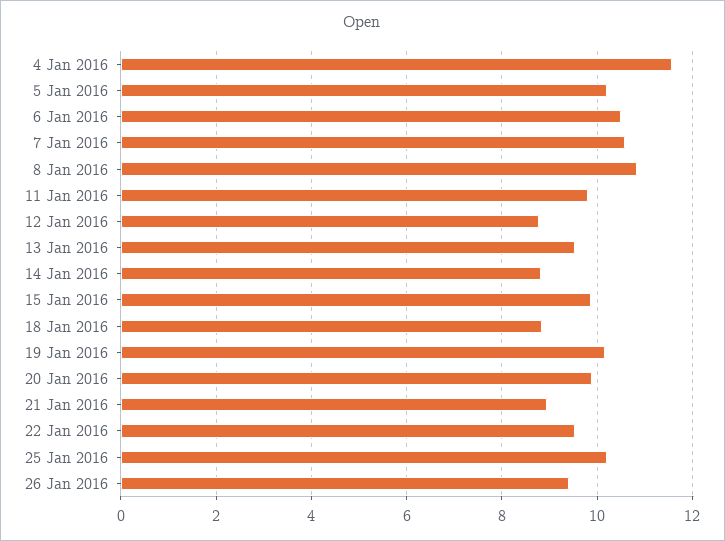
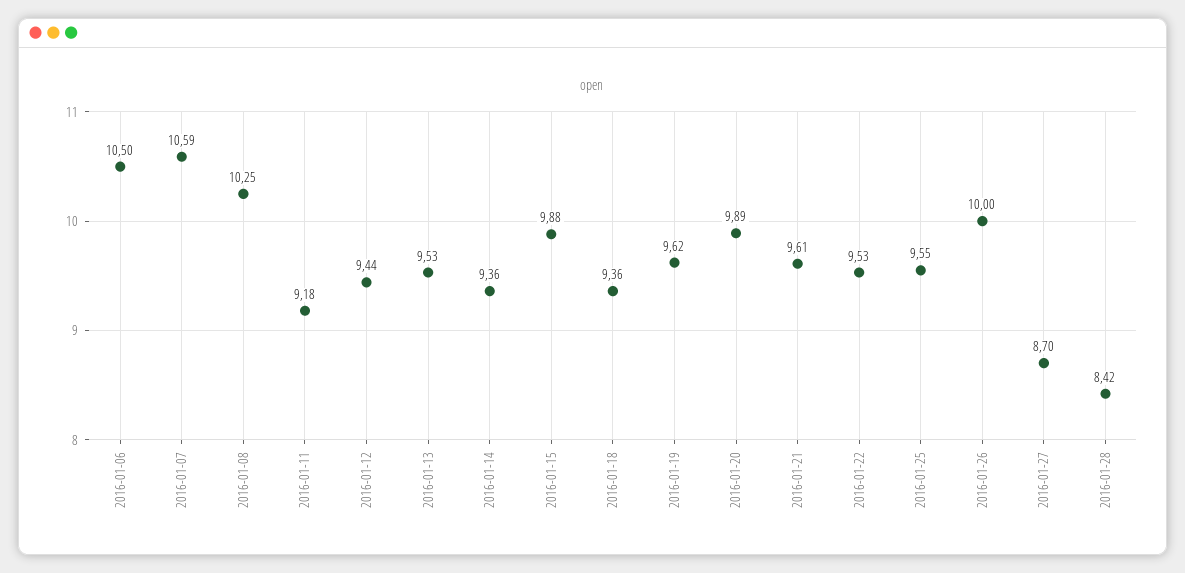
4 Jan 2016: 11.6 -> none
5 Jan 2016: 10.2 -> none
8 Jan 2016: 10.8 -> 10.25
11 Jan 2016: 9.8 -> 9.18
12 Jan 2016: 8.8 -> 9.44
14 Jan 2016: 8.8 -> 9.36
18 Jan 2016: 8.8 -> 9.36
19 Jan 2016: 10.2 -> 9.62
21 Jan 2016: 9 -> 9.61
25 Jan 2016: 10.2 -> 9.55
26 Jan 2016: 9.4 -> 10
2016-01-27: none -> 8.7
2016-01-28: none -> 8.42

